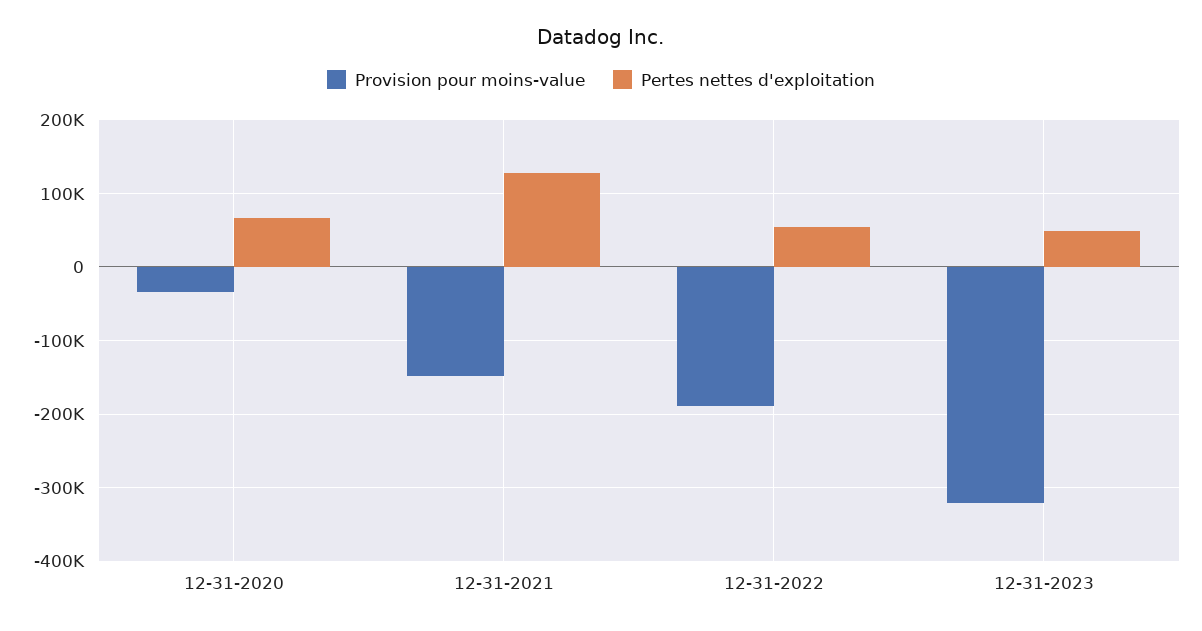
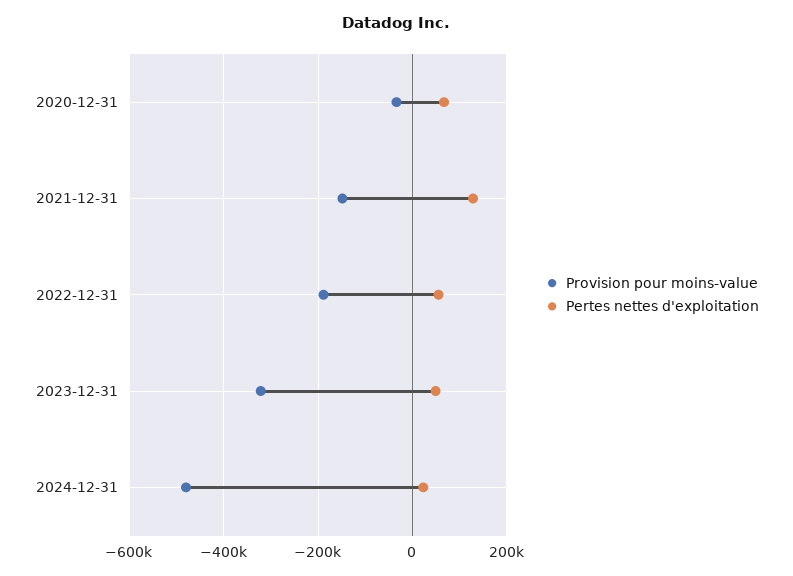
Provision pour moins-value, 2024-12-31: none -> -480000
Pertes nettes d'exploitation, 2024-12-31: none -> 20000

